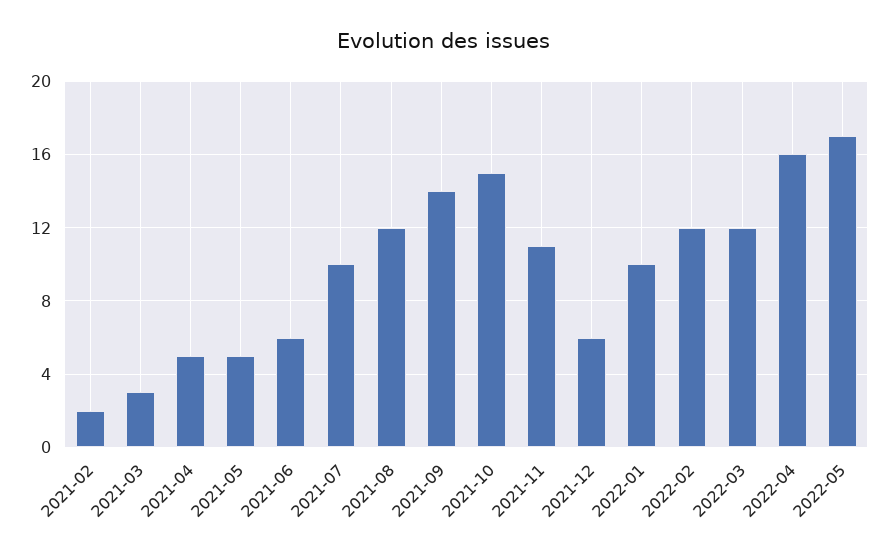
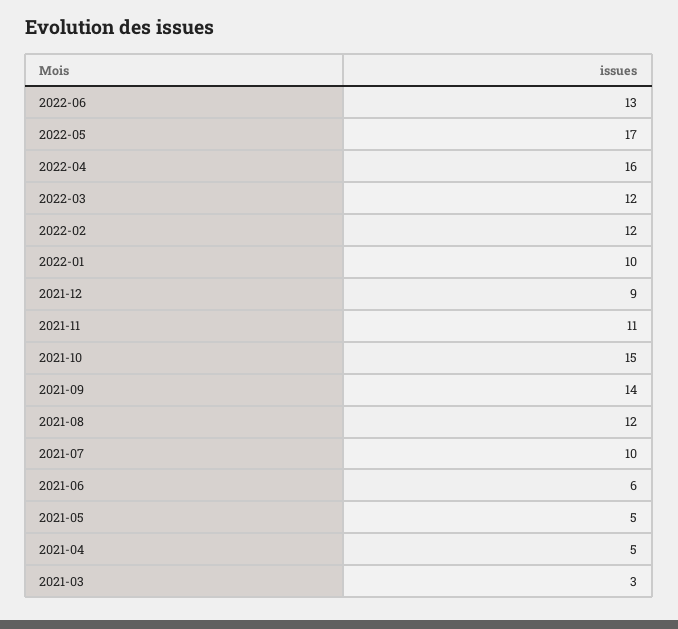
2021-02: 2 -> none
2021-12: 6 -> 9
2022-06: none -> 13

